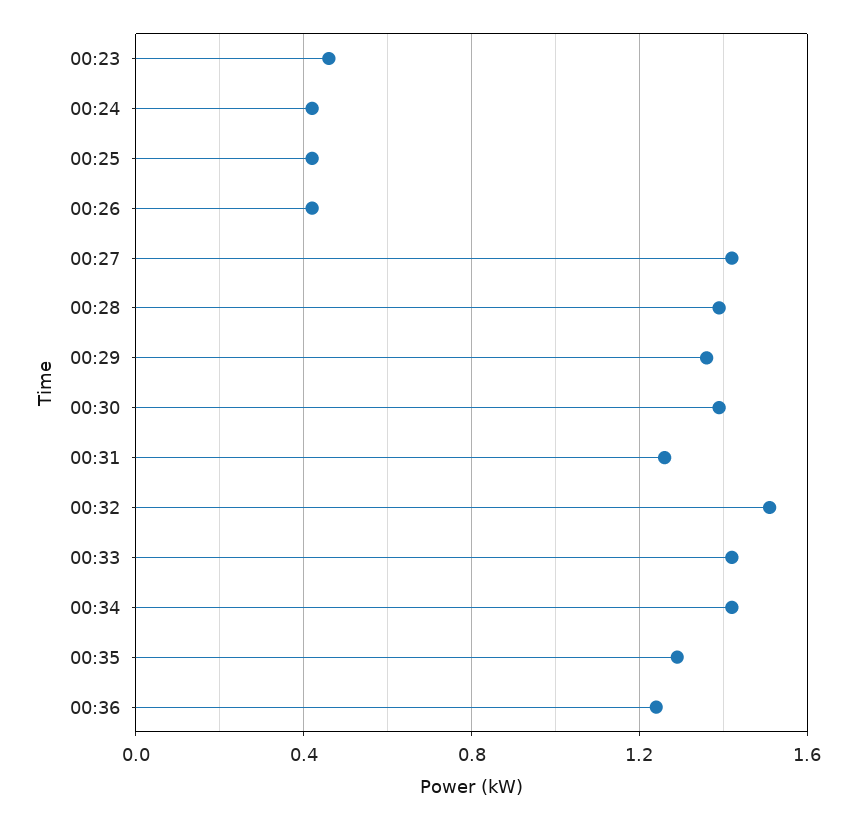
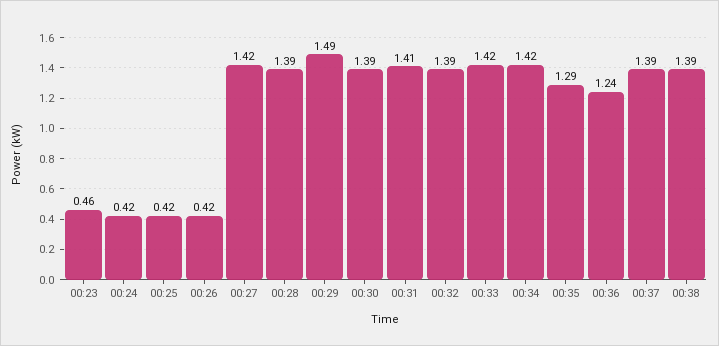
00:29: 1.35 -> 1.49
00:31: 1.25 -> 1.41
00:32: 1.5 -> 1.39
00:37: none -> 1.39
00:38: none -> 1.39

